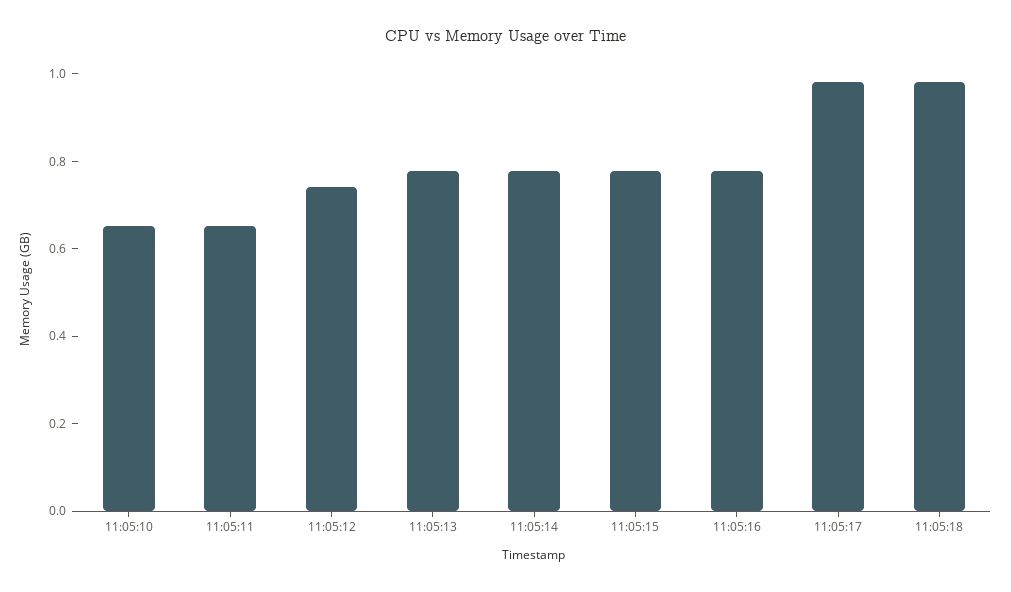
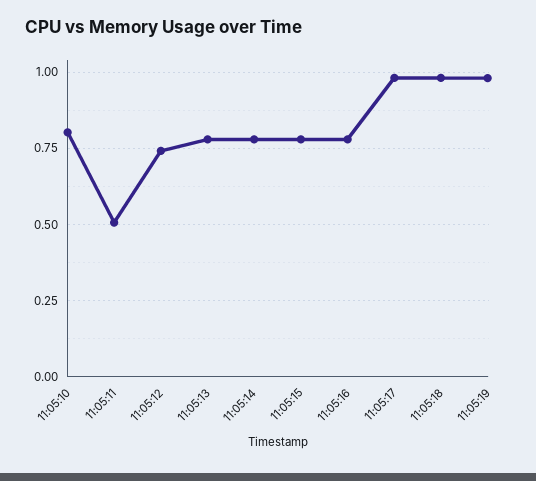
11:05:10: 0.65 -> 0.8
11:05:11: 0.65 -> 0.5
11:05:19: none -> 0.975

